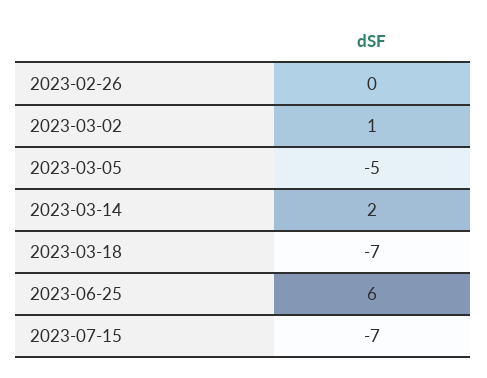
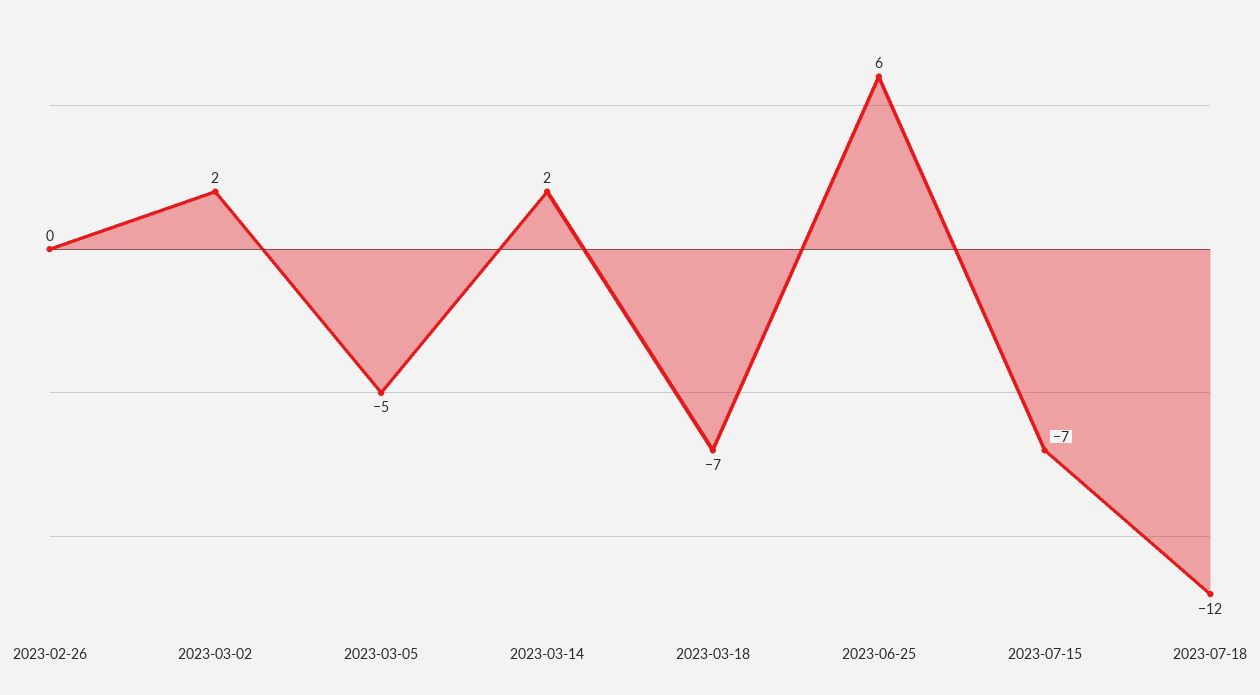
2023-03-02: 1 -> 2
2023-07-18: none -> -12

